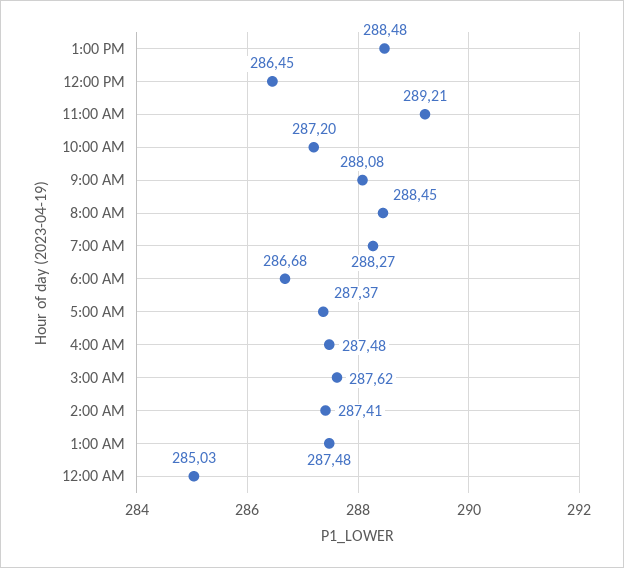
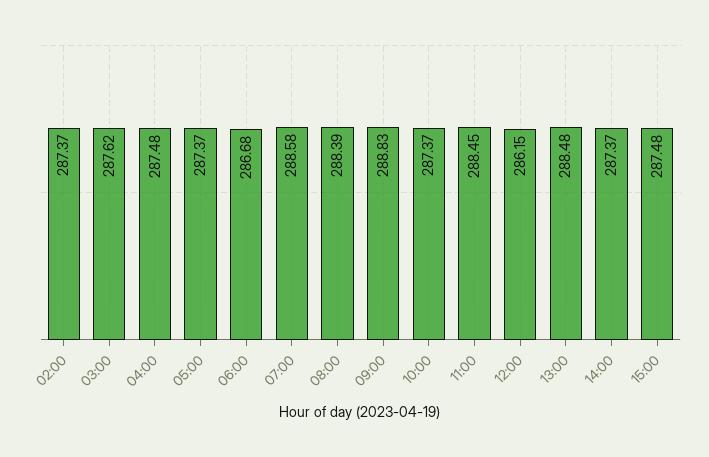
12:00 PM: 286.45 -> 286.15
11:00 AM: 289.21 -> 288.45
10:00 AM: 287.2 -> 287.37
9:00 AM: 288.08 -> 288.83
8:00 AM: 288.45 -> 288.39
7:00 AM: 288.27 -> 288.58
2:00 AM: 287.41 -> 287.37
1:00 AM: 287.48 -> none
12:00 AM: 285.03 -> none
14:00: none -> 287.37
15:00: none -> 287.48

